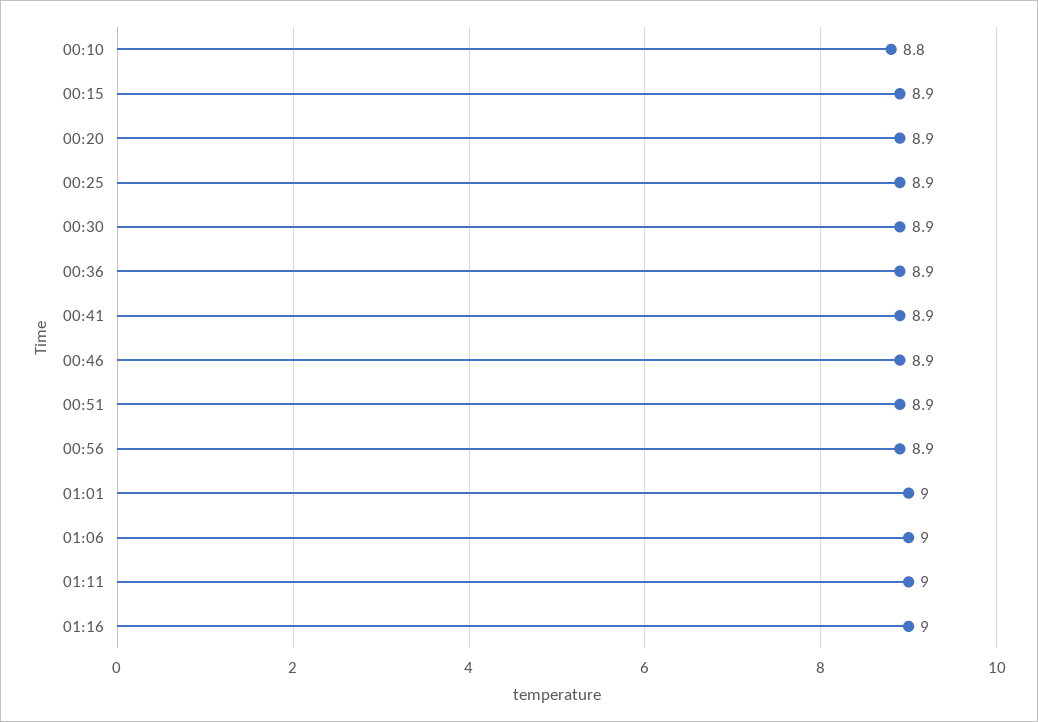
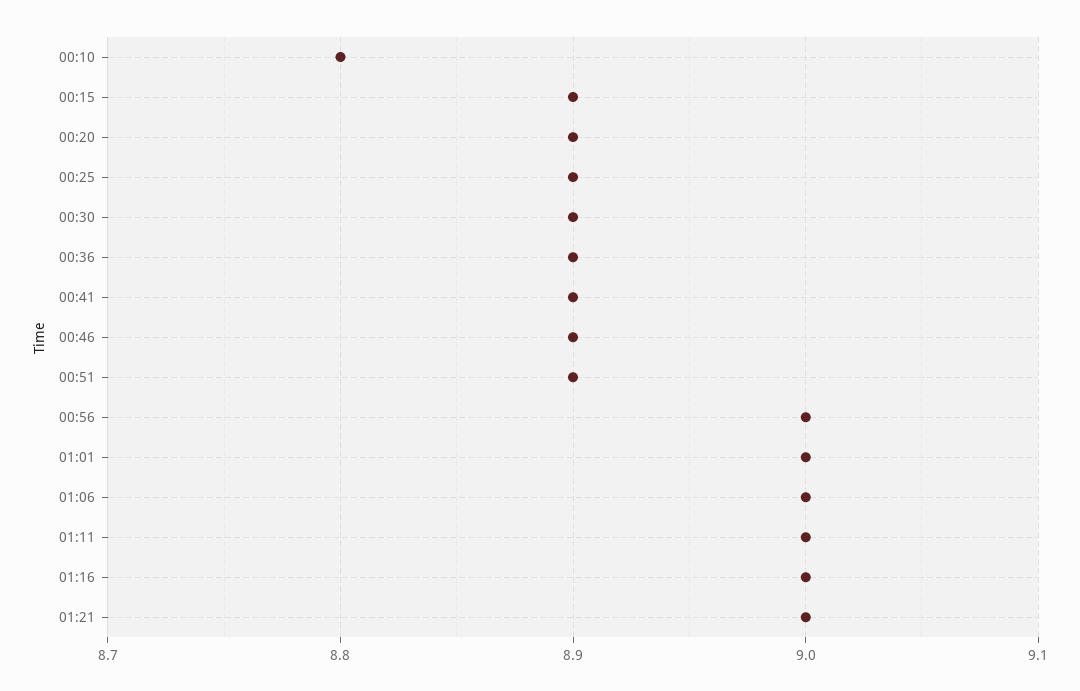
00:56: 8.9 -> 9
01:21: none -> 9

